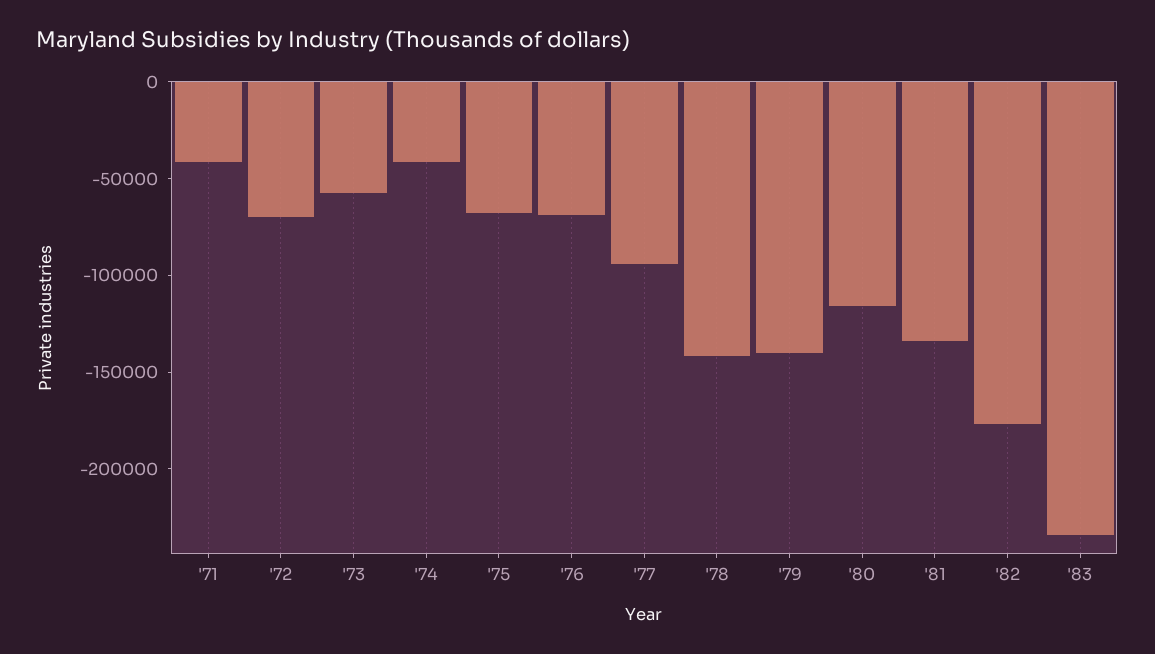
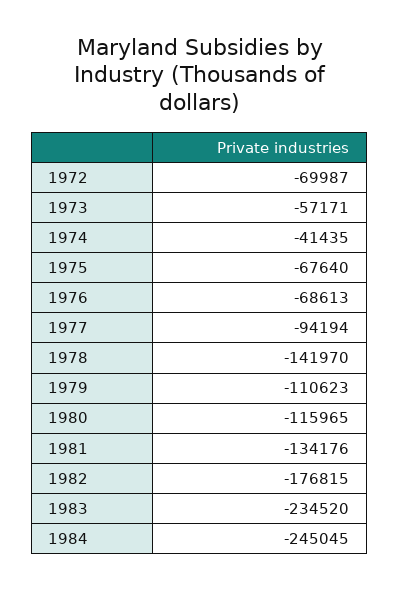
'71: -40000 -> none
'79: -140000 -> -110623
1984: none -> -245045

